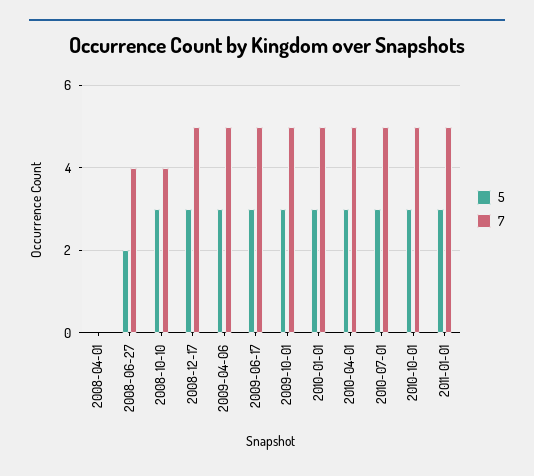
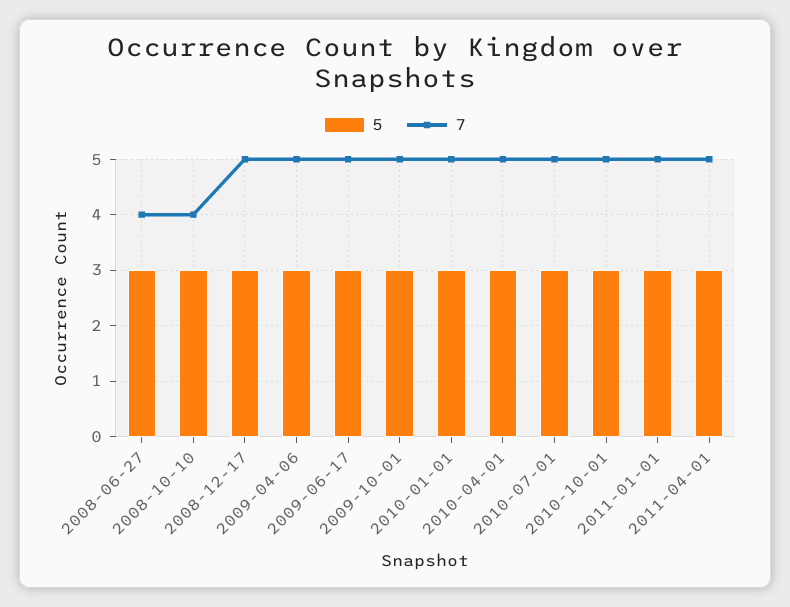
5, 2008-04-01: 0 -> none
7, 2008-04-01: 0 -> none
5, 2008-06-27: 2 -> 3
5, 2011-04-01: none -> 3
7, 2011-04-01: none -> 5

